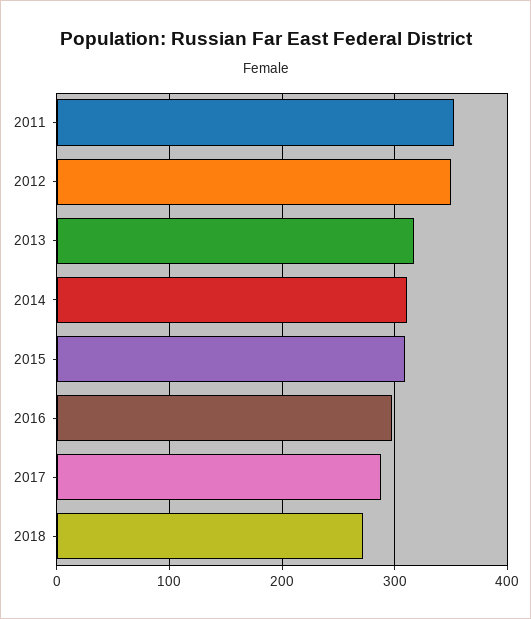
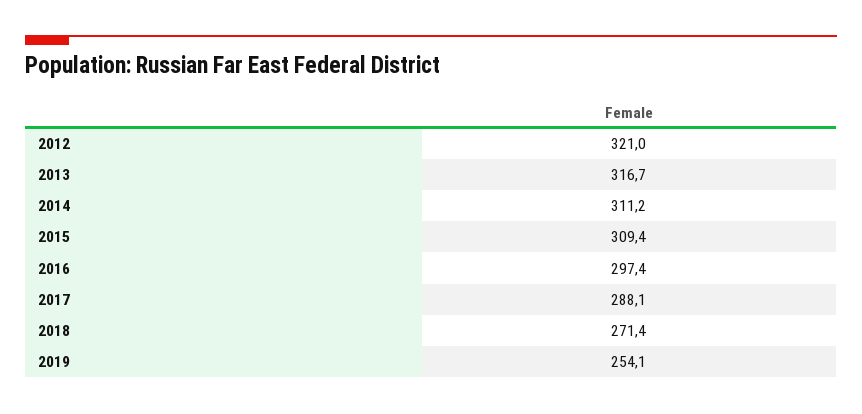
2011: 350 -> none
2012: 350 -> 321
2019: none -> 254.1

